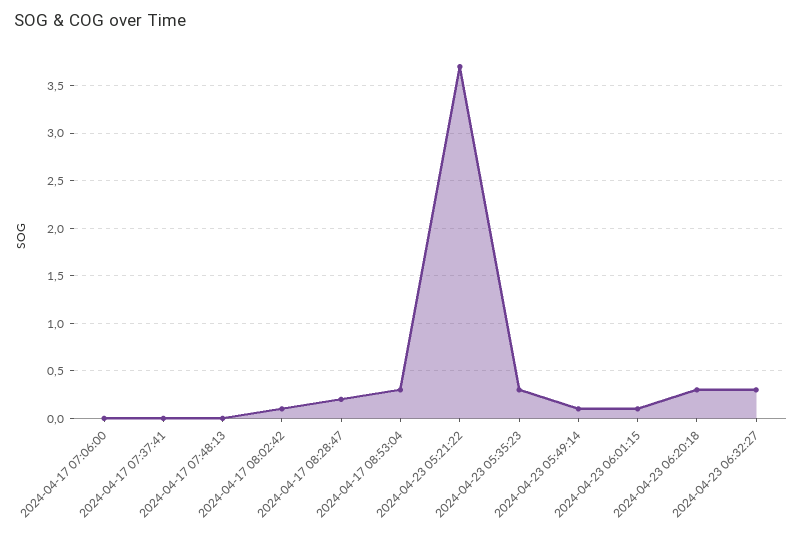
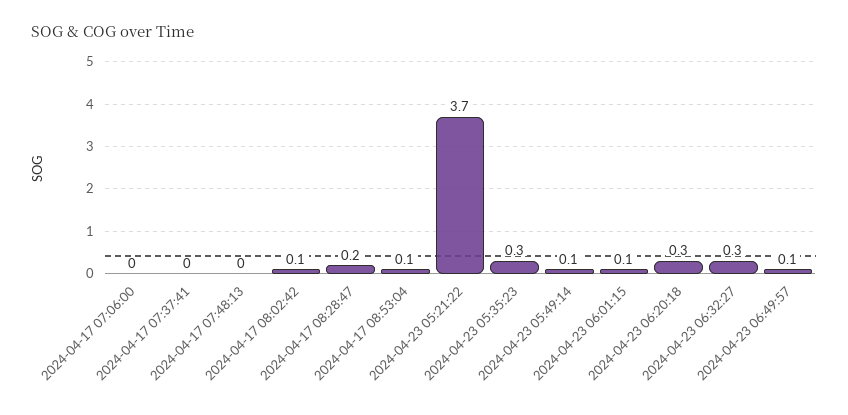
2024-04-17 08:53:04: 0.3 -> 0.1
2024-04-23 06:49:57: none -> 0.1

